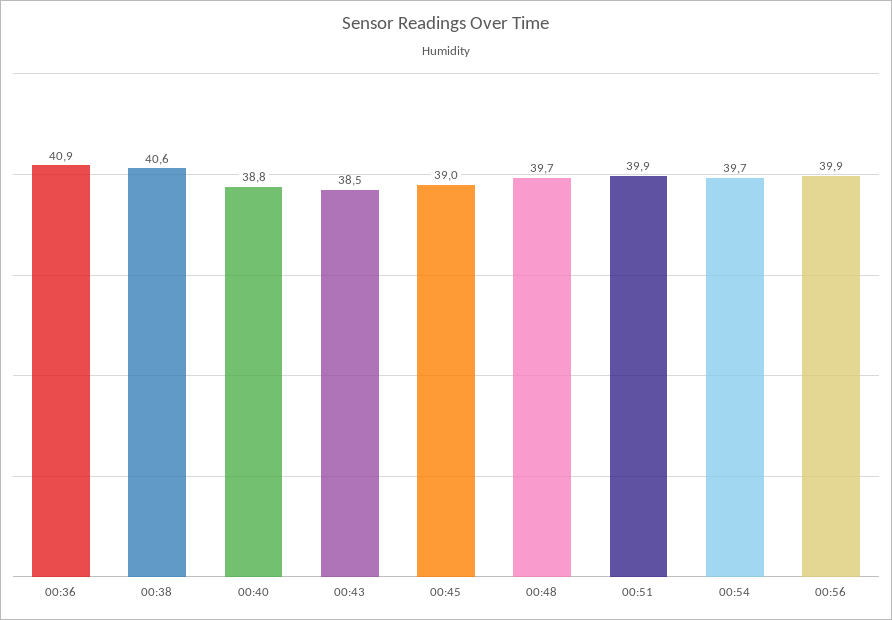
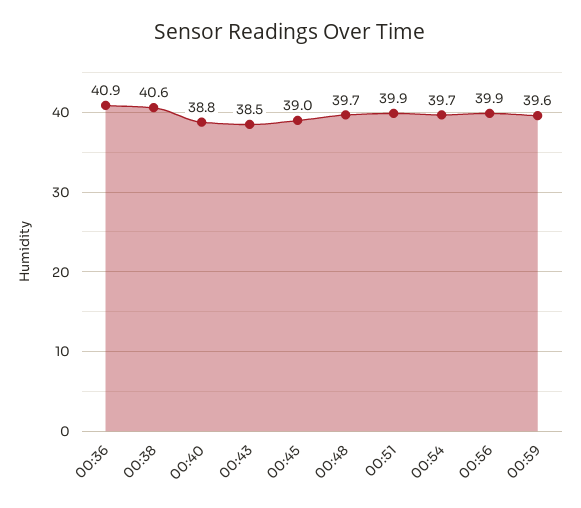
00:59: none -> 39.6

